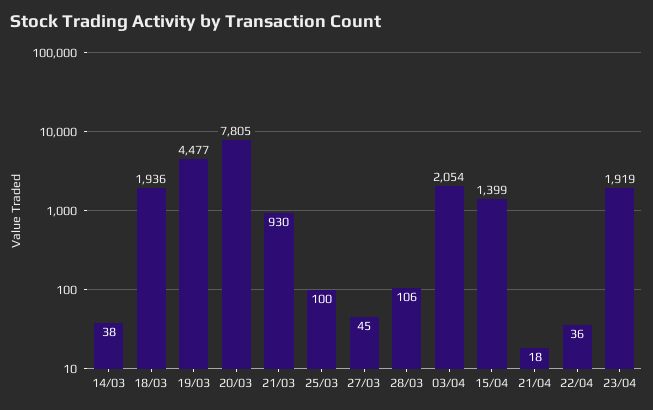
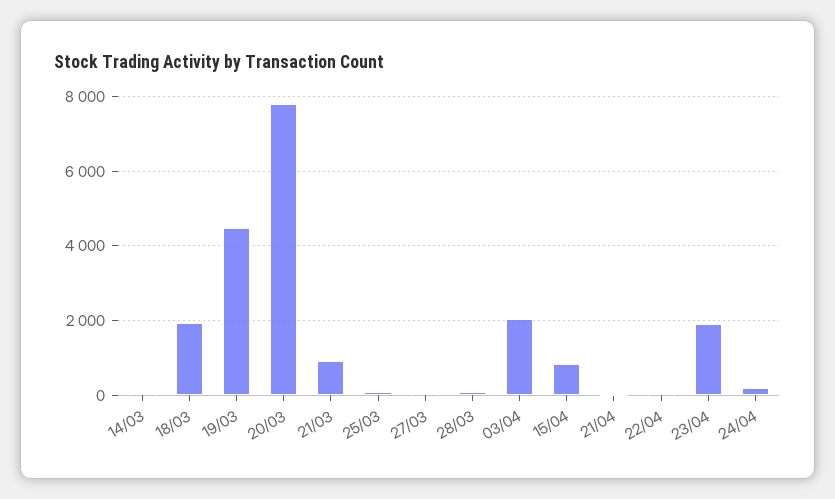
15/04: 1399 -> 800
24/04: none -> 200

